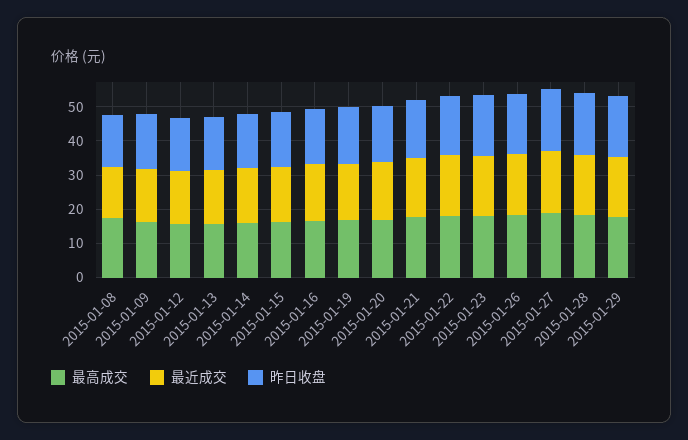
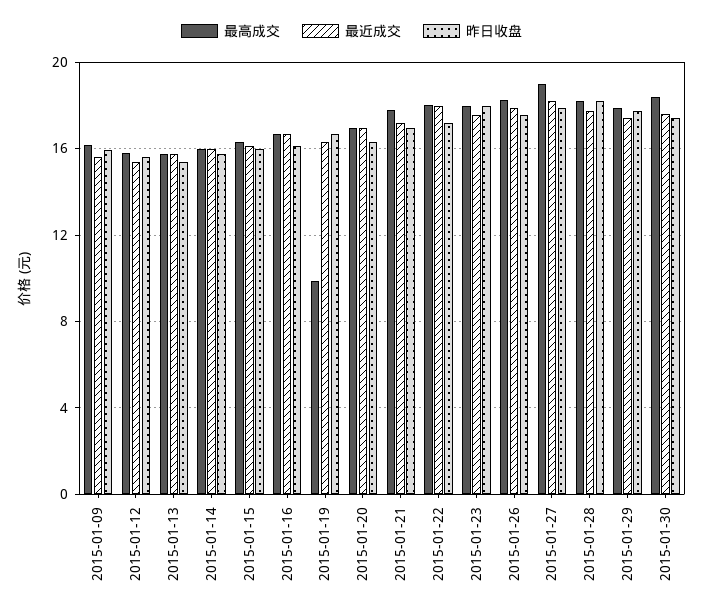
最高成交, 2015-01-08: 17.5 -> none
最近成交, 2015-01-08: 15 -> none
昨日收盘, 2015-01-08: 15 -> none
最高成交, 2015-01-19: 17.5 -> 10
最高成交, 2015-01-30: none -> 18.5
最近成交, 2015-01-30: none -> 17.5
昨日收盘, 2015-01-30: none -> 17.5

